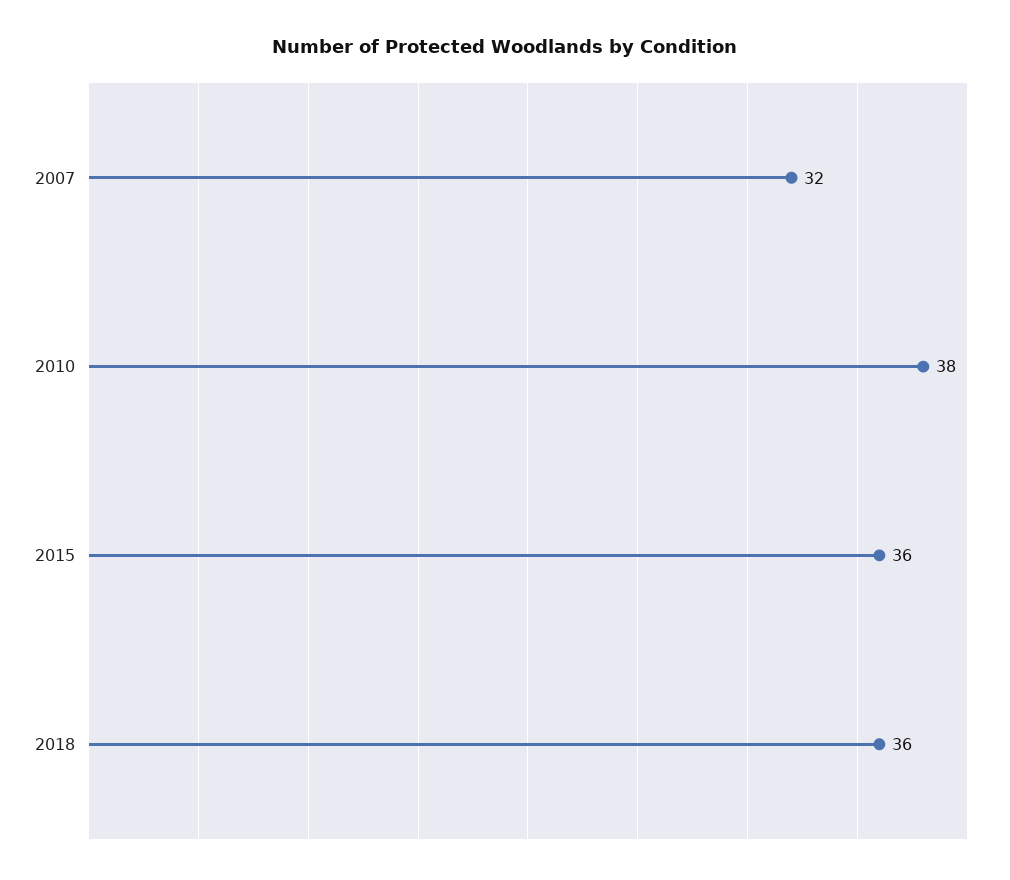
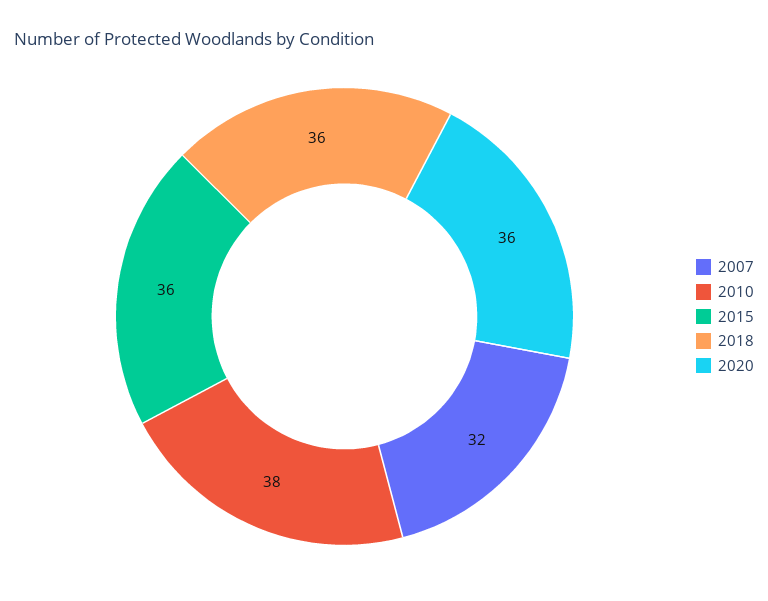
2020: none -> 36

